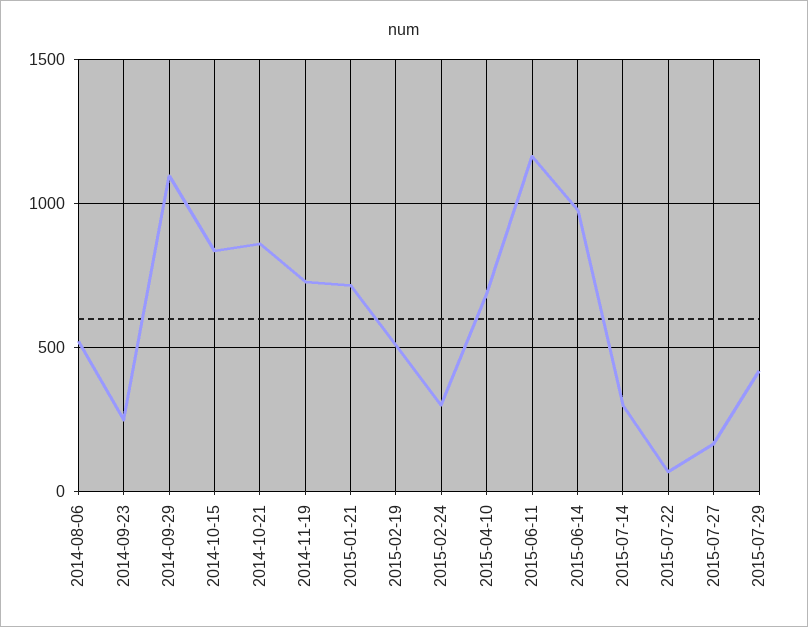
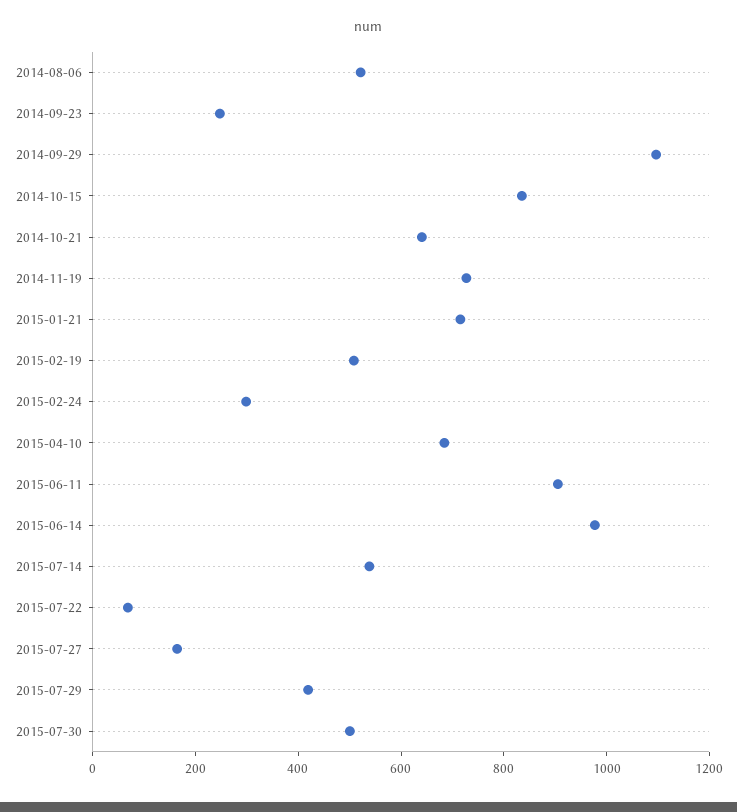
2014-10-21: 850 -> 650
2015-06-11: 1150 -> 900
2015-07-14: 300 -> 550
2015-07-30: none -> 500

